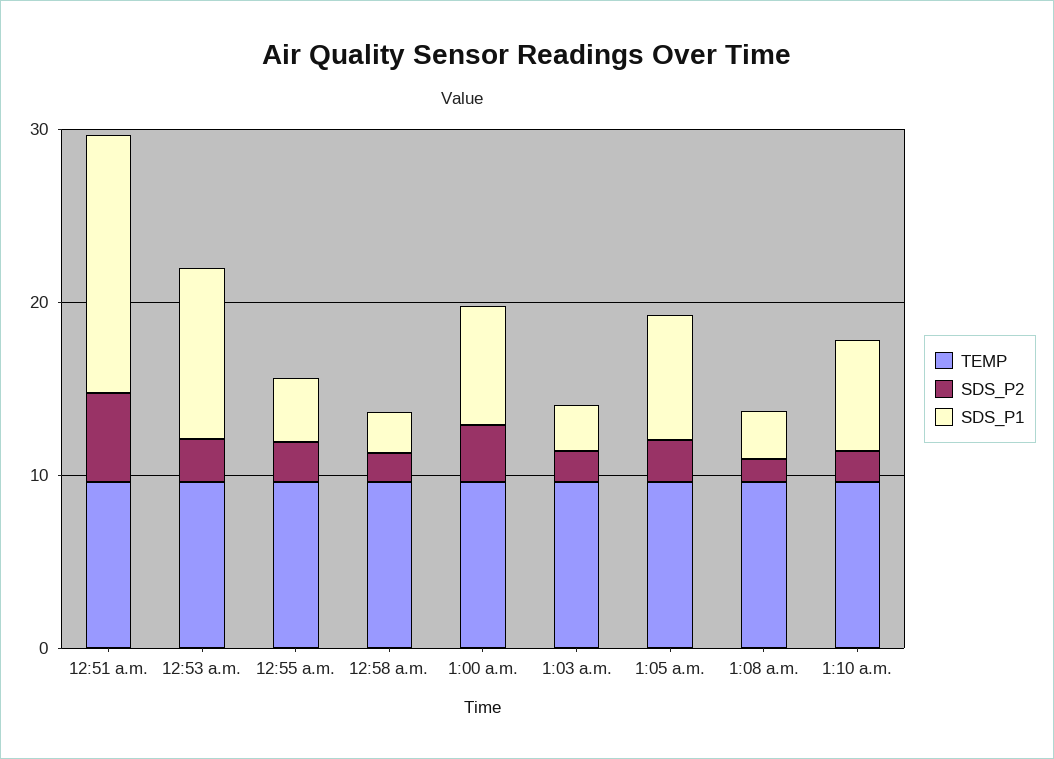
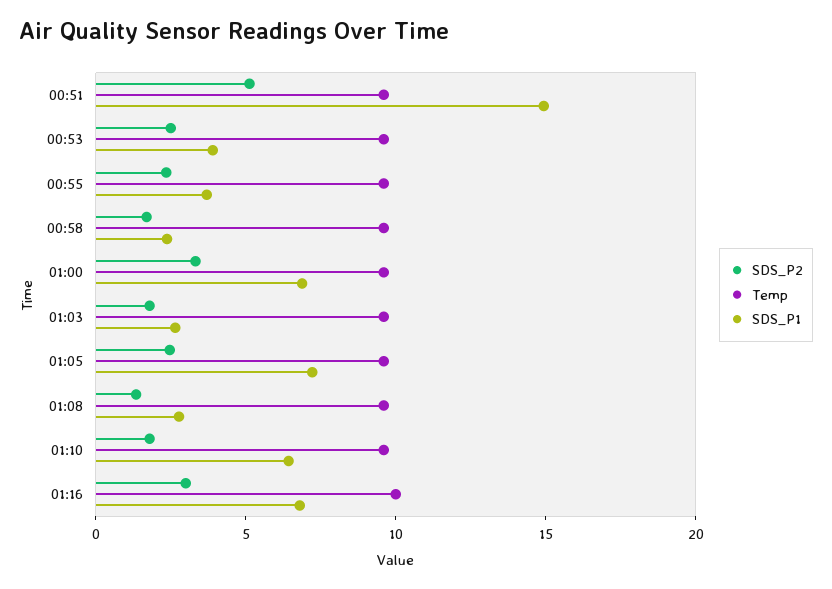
SDS_P1, 12:53 a.m.: 10 -> 4
SDS_P2, 01:16: none -> 3
TEMP, 01:16: none -> 10
SDS_P1, 01:16: none -> 7

